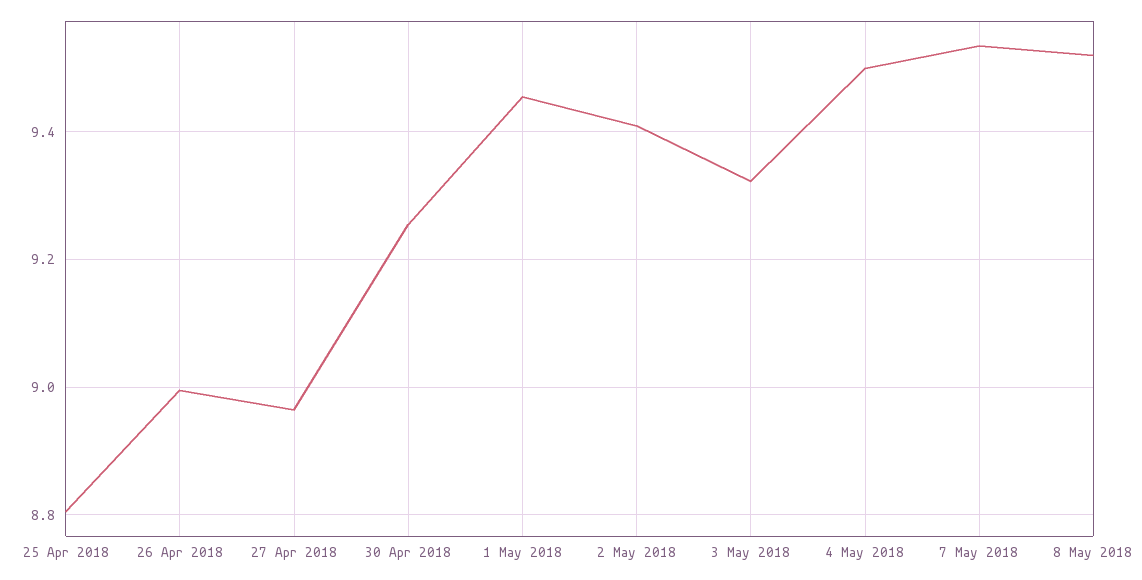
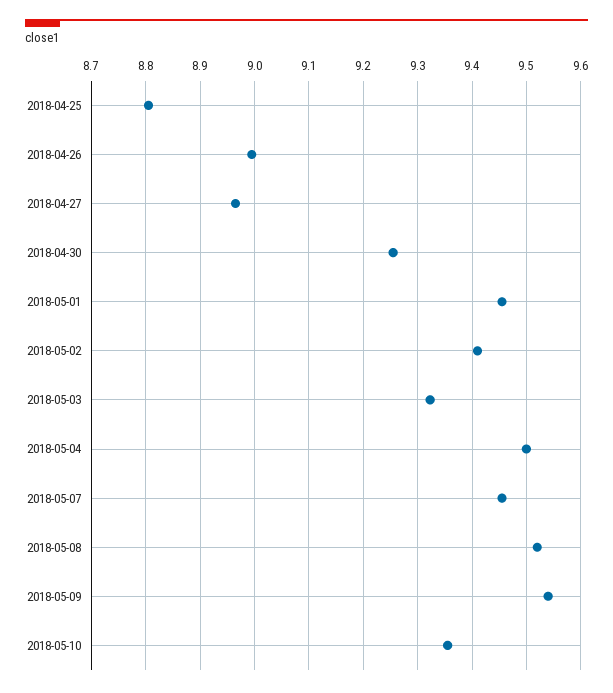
7 May 2018: 9.54 -> 9.46
2018-05-09: none -> 9.54
2018-05-10: none -> 9.36

